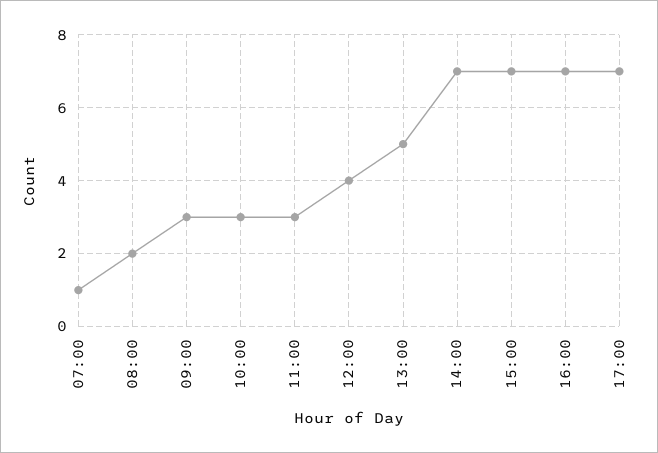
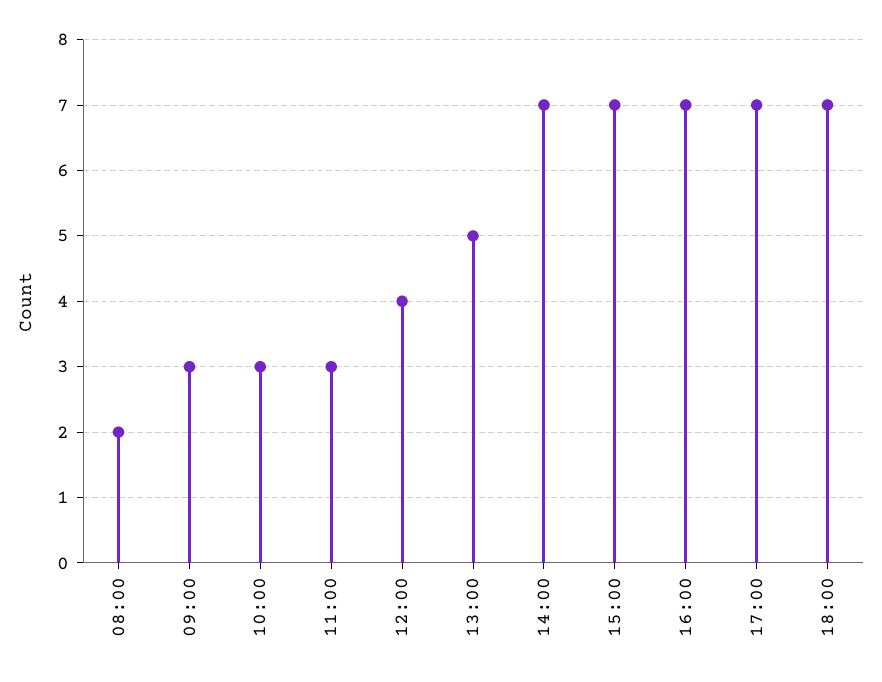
07:00: 1 -> none
18:00: none -> 7

